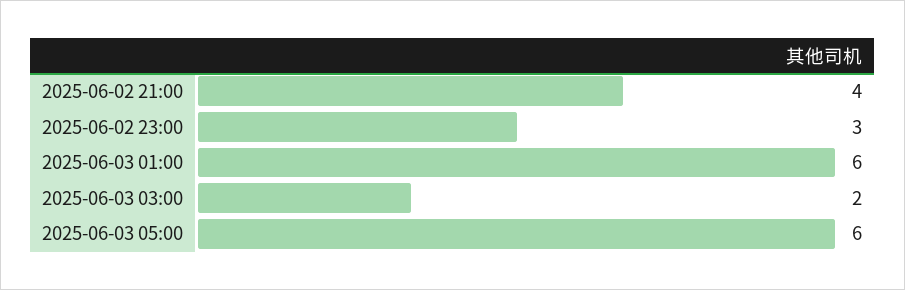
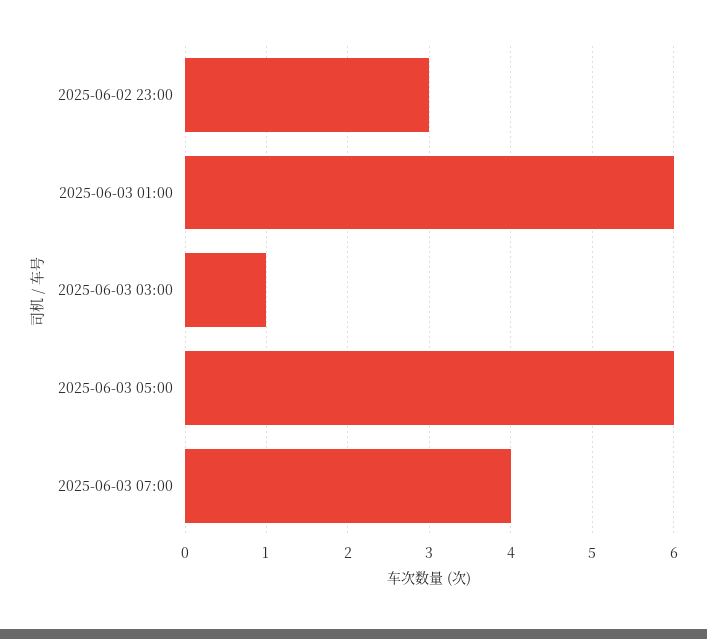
2025-06-02 21:00: 4 -> none
2025-06-03 03:00: 2 -> 1
2025-06-03 07:00: none -> 4

